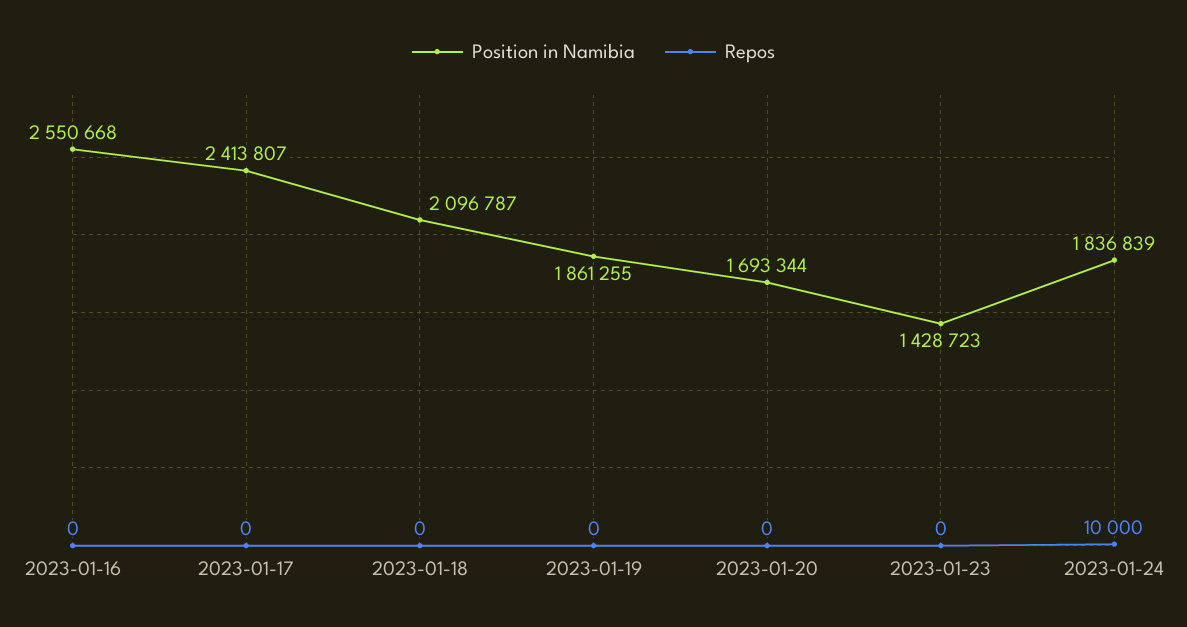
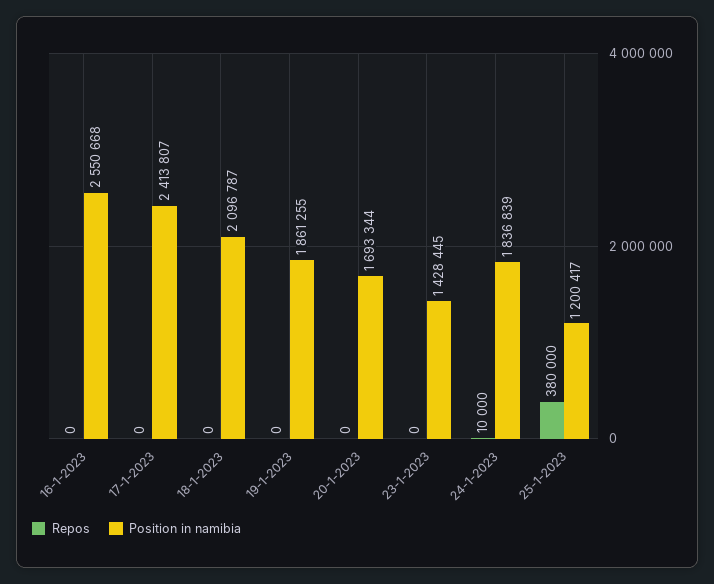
Position in Namibia, 2023-01-23: 1428723 -> 1428445
Repos, 25-1-2023: none -> 380000
Position in Namibia, 25-1-2023: none -> 1200417

